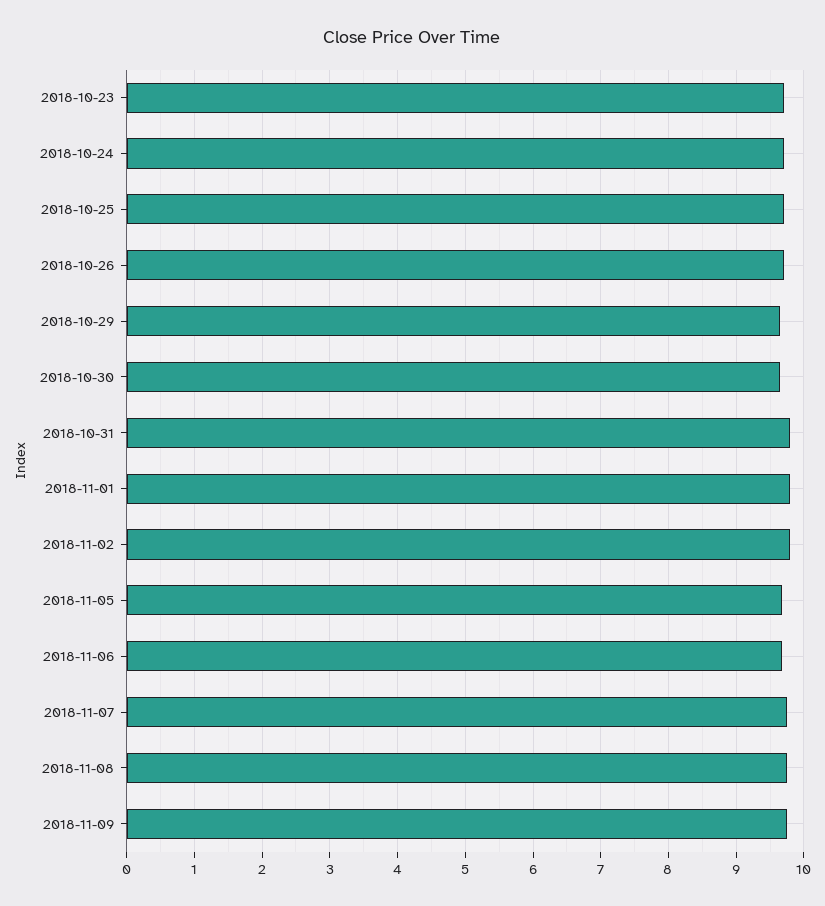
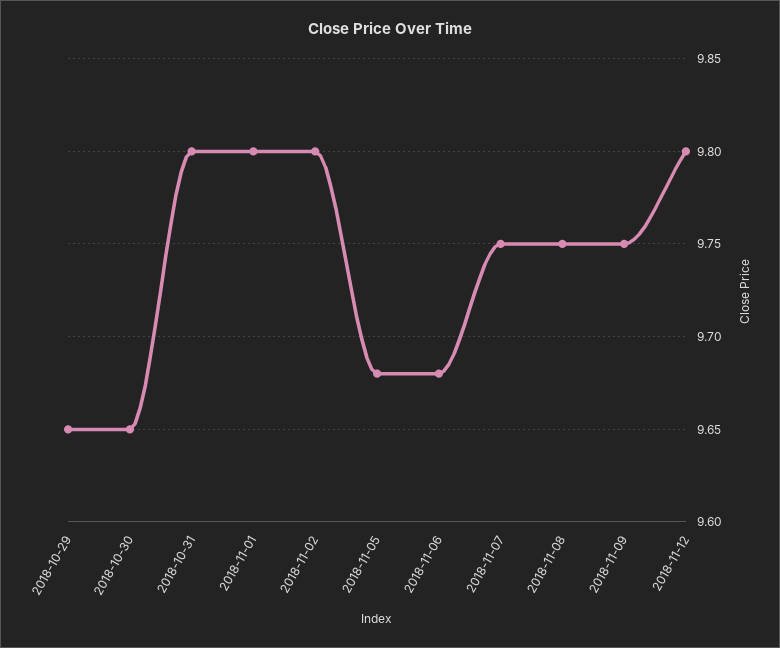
2018-10-23: 9.7 -> none
2018-10-24: 9.7 -> none
2018-10-25: 9.7 -> none
2018-10-26: 9.7 -> none
2018-11-12: none -> 9.8

